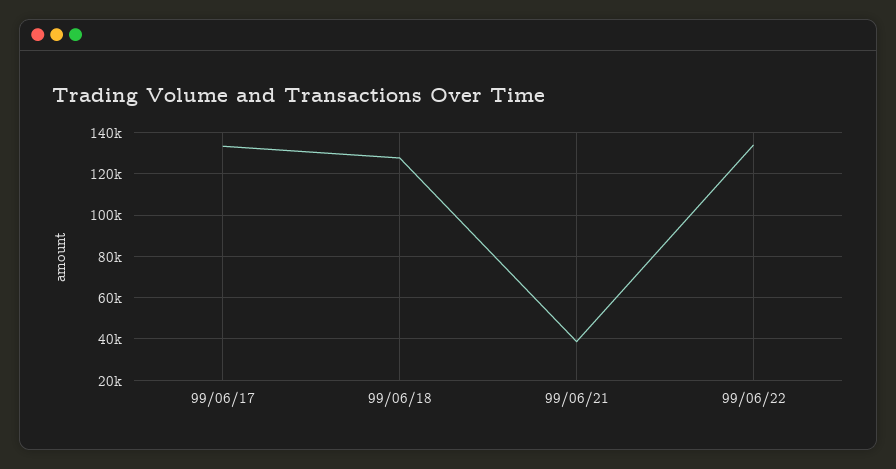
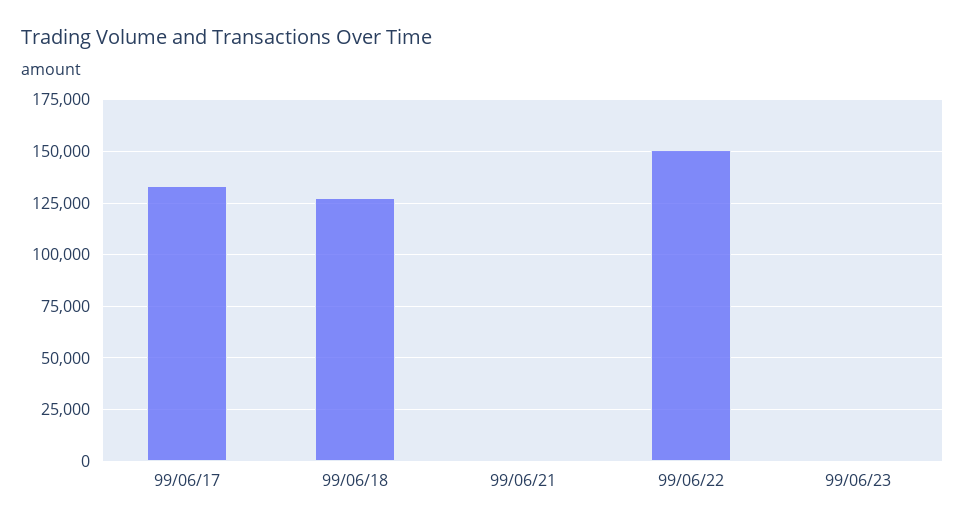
99/06/21: 40000 -> 0
99/06/22: 135000 -> 150000
99/06/23: none -> 0

